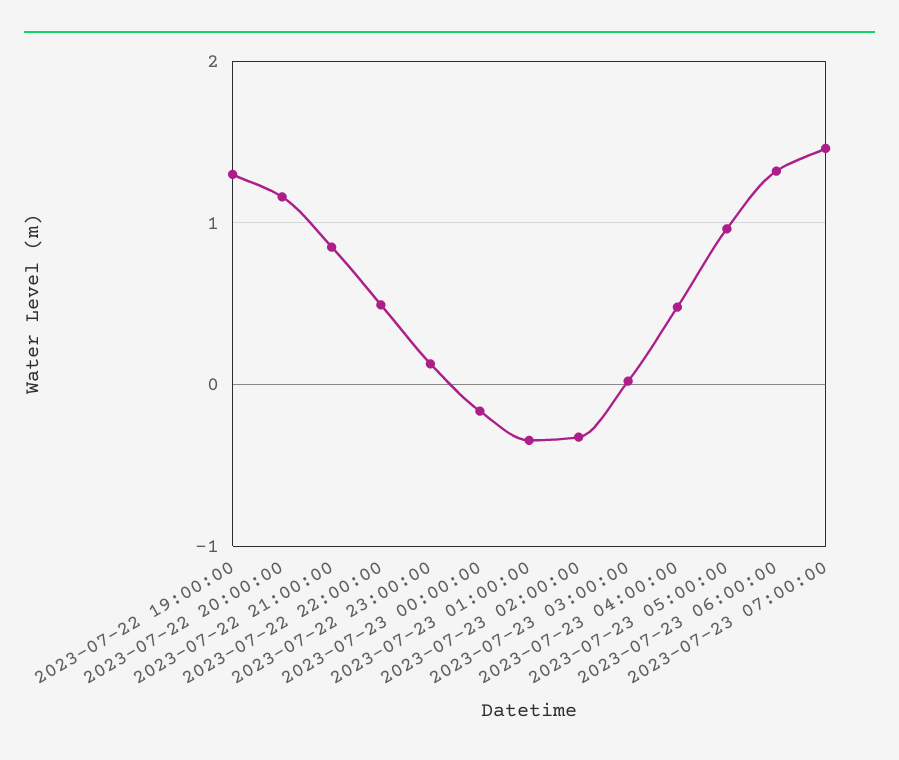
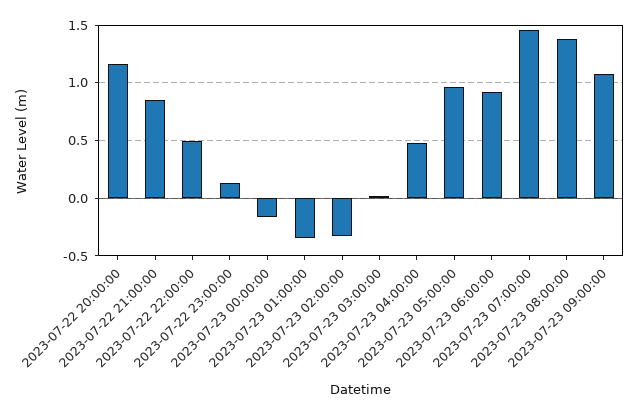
2023-07-22 19:00:00: 1.3 -> none
2023-07-23 06:00:00: 1.3 -> 0.9
2023-07-23 08:00:00: none -> 1.4
2023-07-23 09:00:00: none -> 1.1

